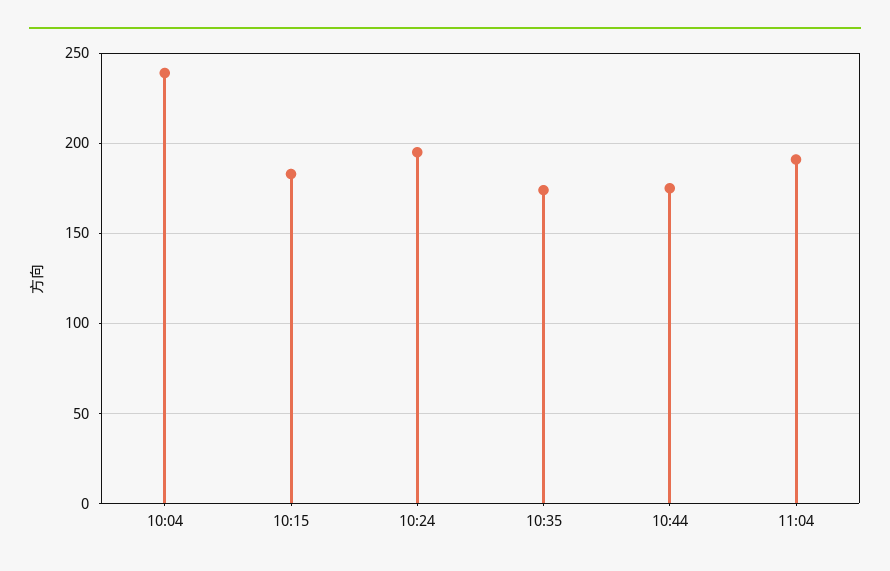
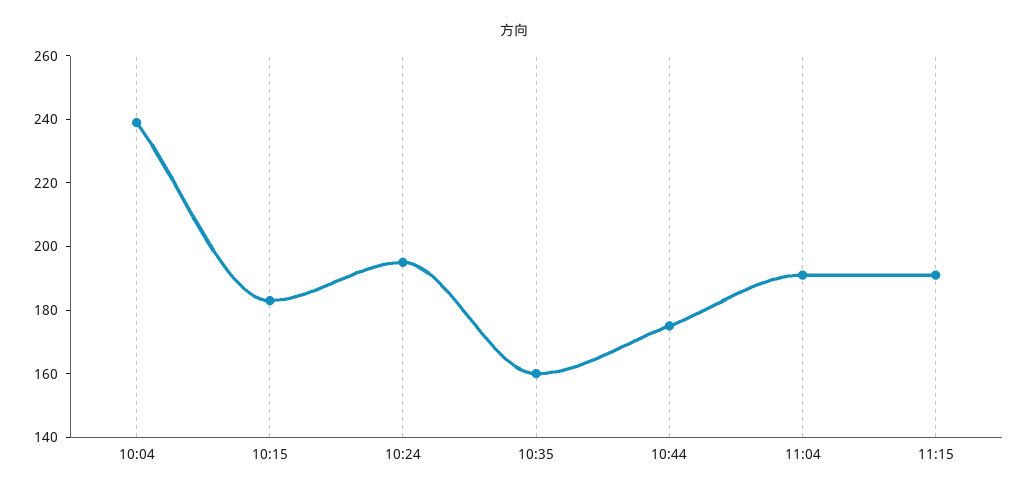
10:35: 175 -> 160
11:15: none -> 190

